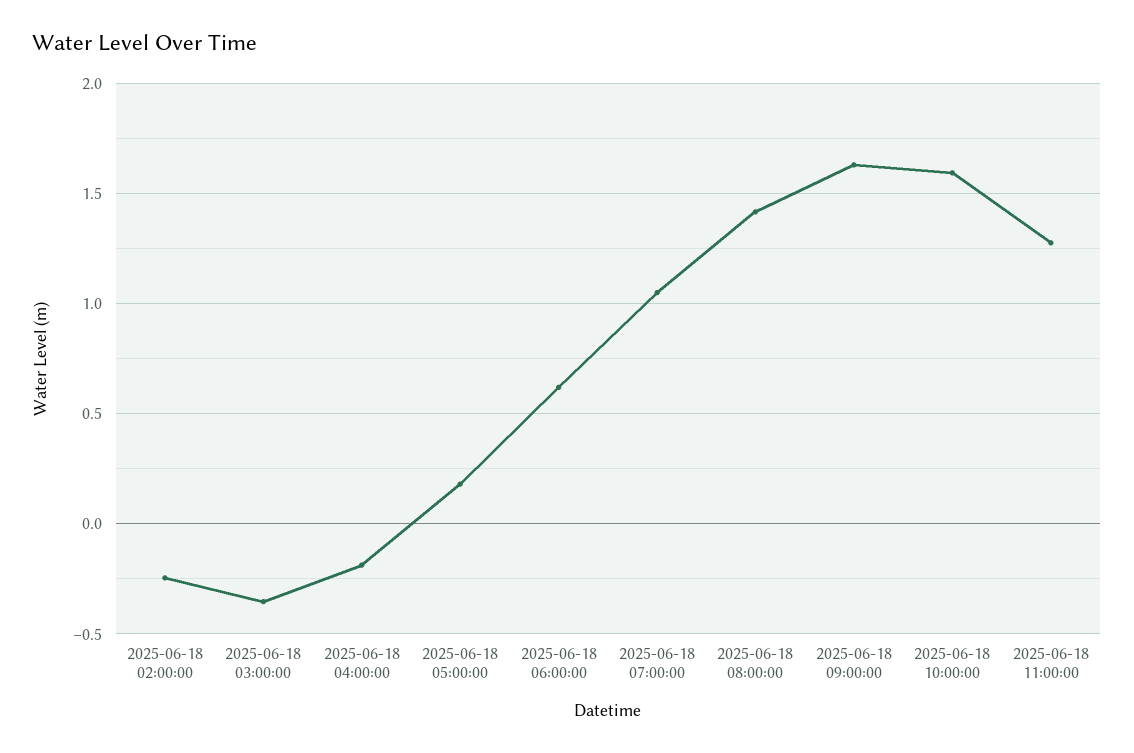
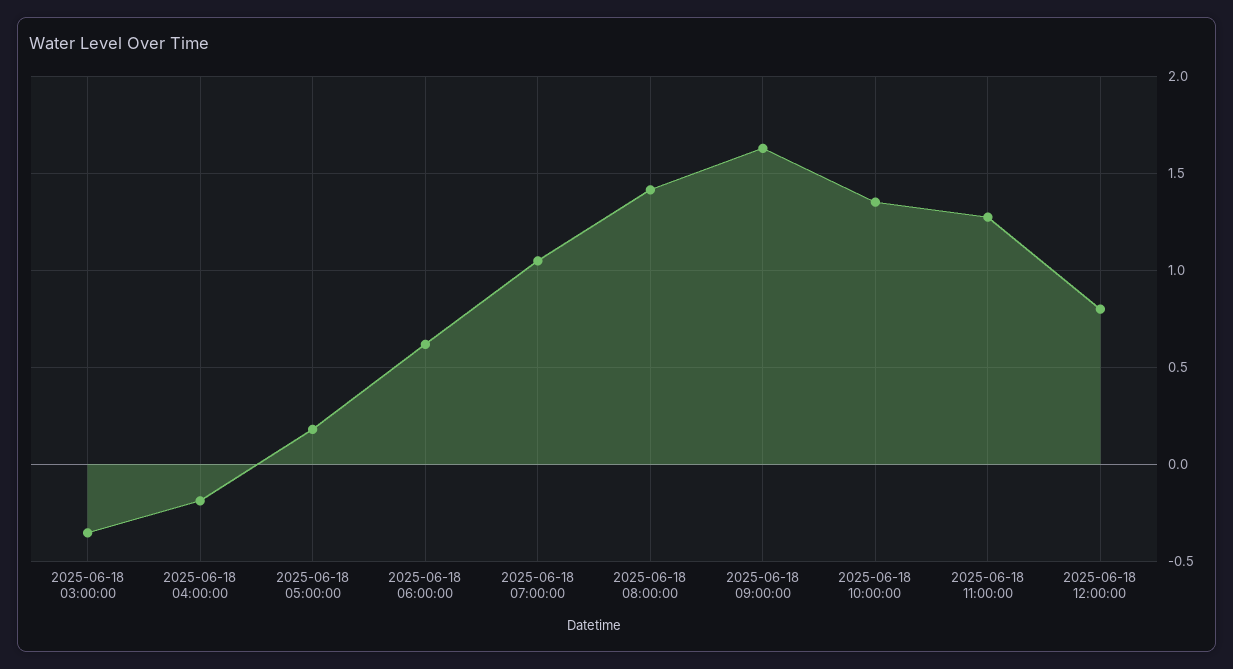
2025-06-18 02:00:00: -0.25 -> none
2025-06-18 10:00:00: 1.6 -> 1.35
2025-06-18 12:00:00: none -> 0.8

